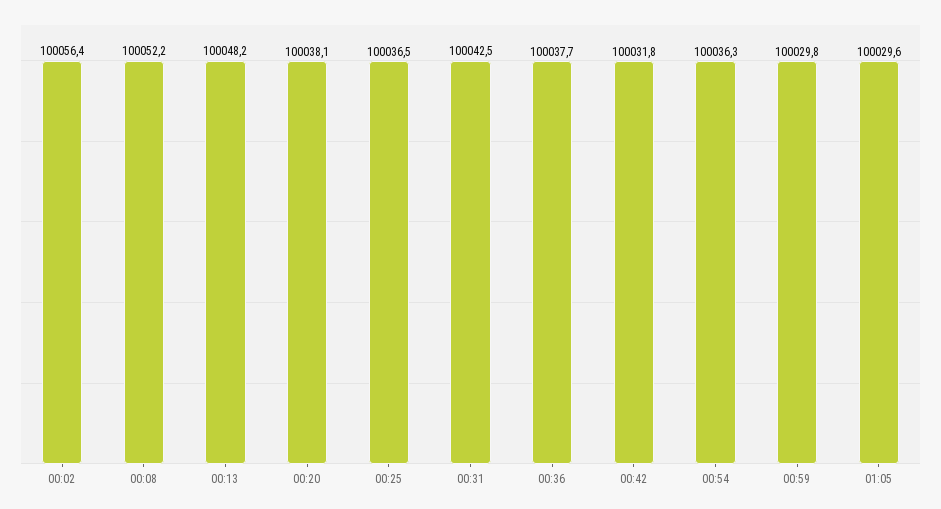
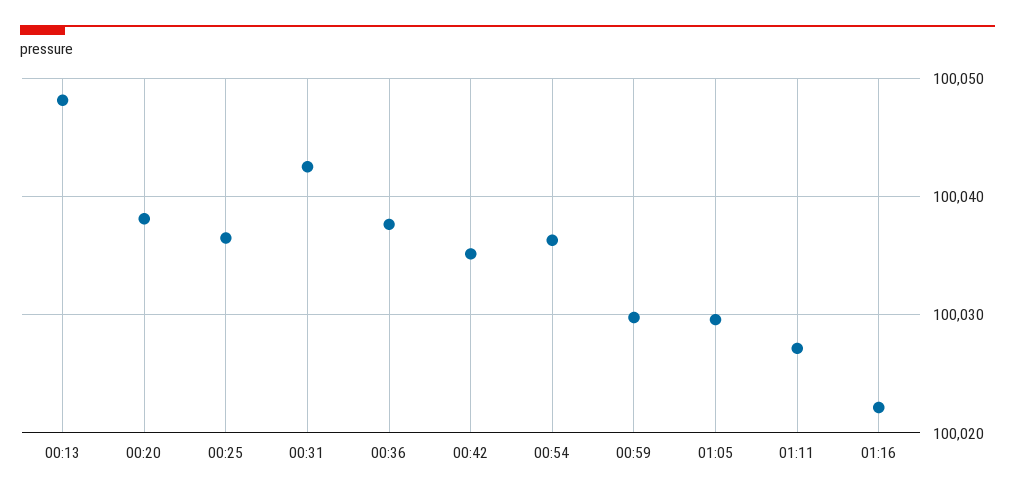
00:02: 100056.4 -> none
00:08: 100052.2 -> none
00:42: 100031.8 -> 100035
01:11: none -> 100027
01:16: none -> 100022

